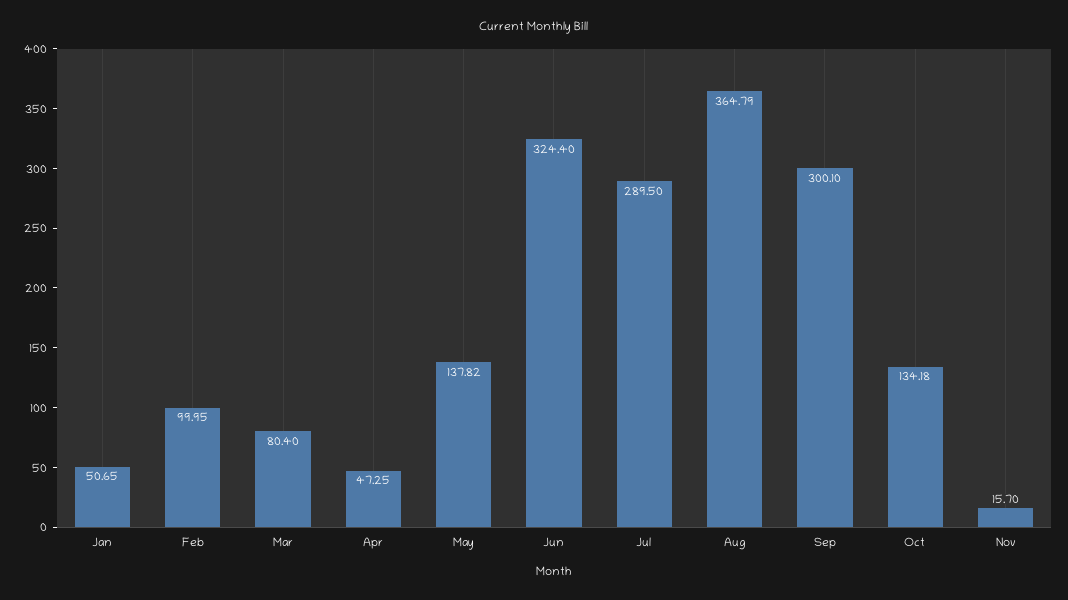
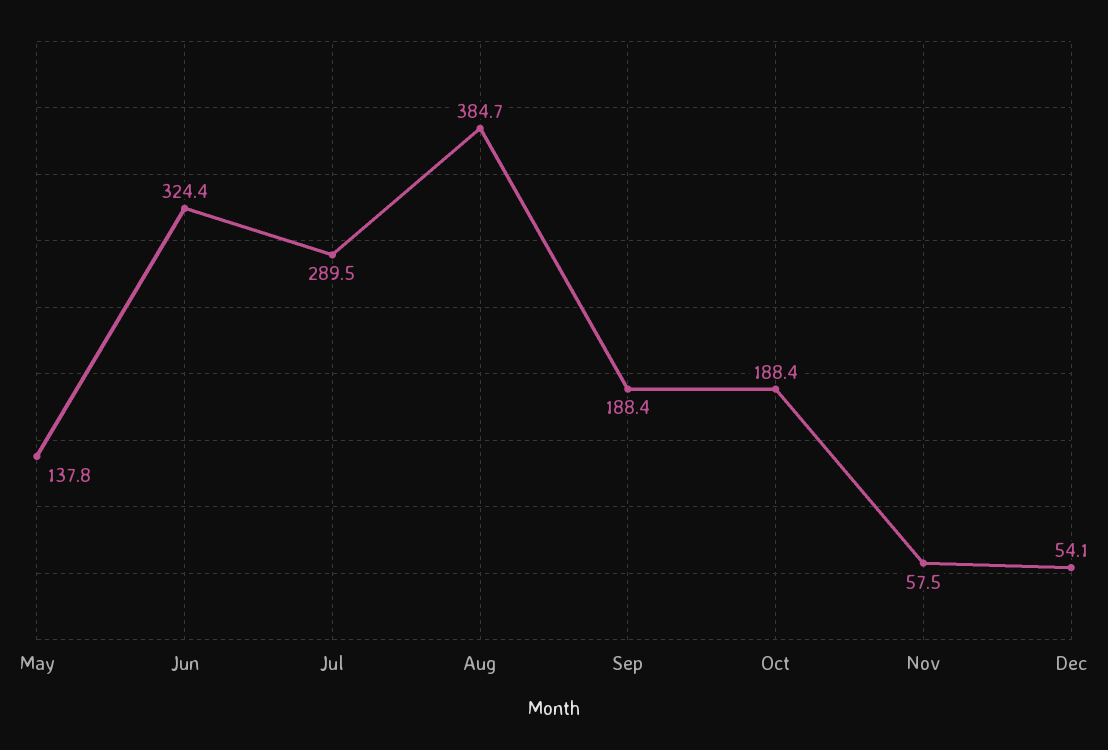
Jan: 50.65 -> none
Feb: 99.95 -> none
Mar: 80.4 -> none
Apr: 47.25 -> none
Aug: 364.79 -> 384.7
Sep: 300.1 -> 188.4
Oct: 134.18 -> 188.4
Nov: 15.7 -> 57.5
Dec: none -> 54.1

